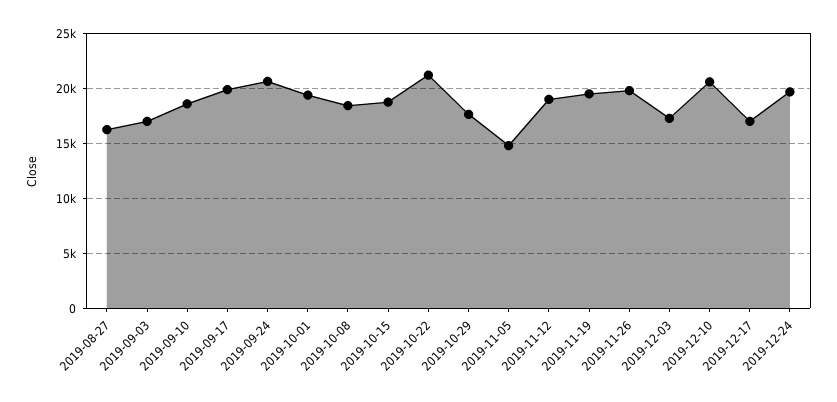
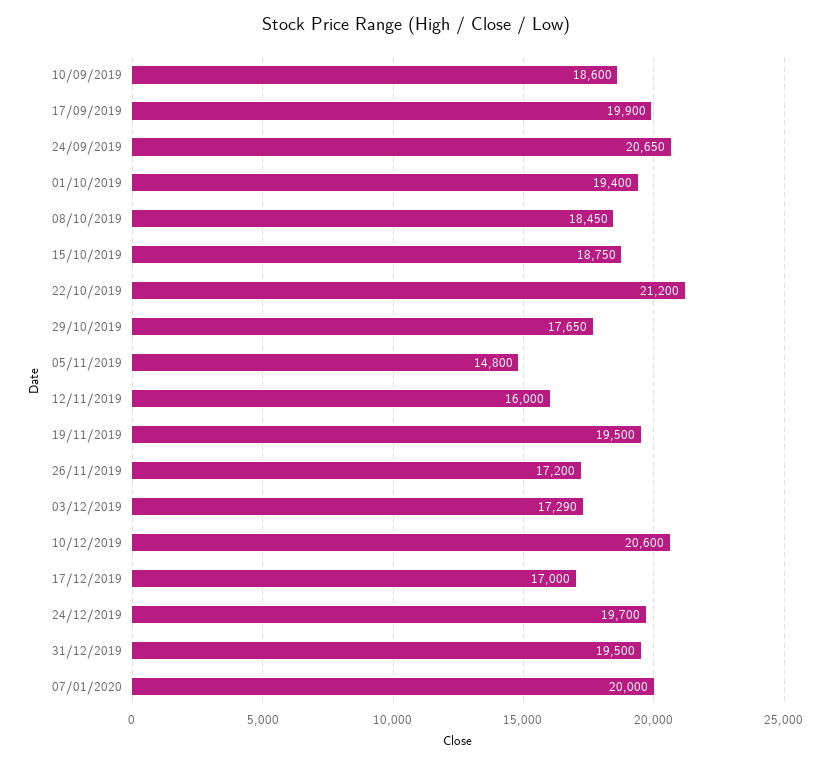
2019-08-27: 16000 -> none
2019-09-03: 17000 -> none
2019-11-12: 19000 -> 16000
2019-11-26: 20000 -> 17200
31/12/2019: none -> 19500
07/01/2020: none -> 20000

